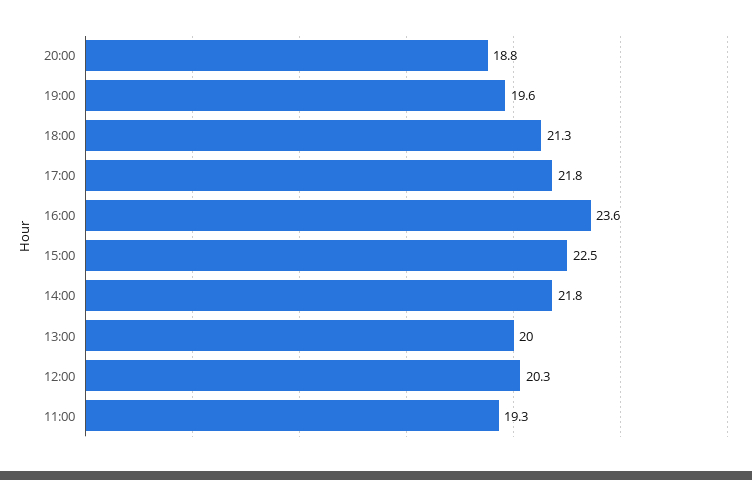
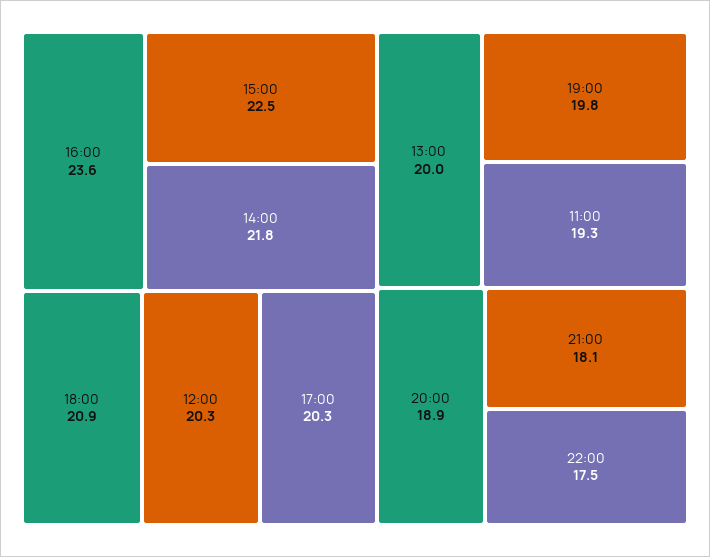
20:00: 18.8 -> 18.9
19:00: 19.6 -> 19.8
18:00: 21.3 -> 20.9
17:00: 21.8 -> 20.3
21:00: none -> 18.1
22:00: none -> 17.5

